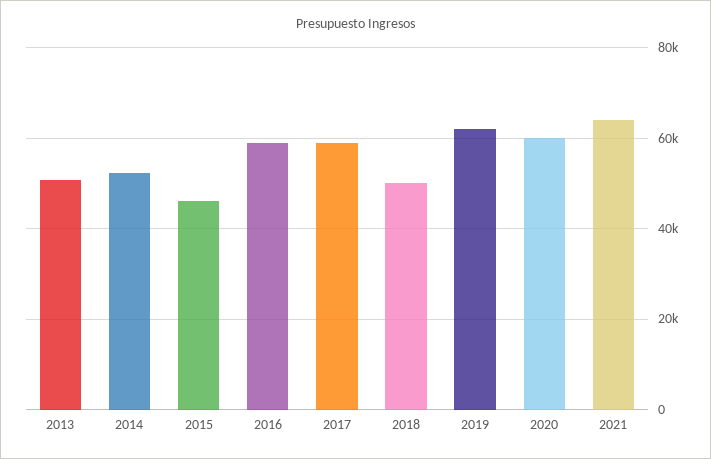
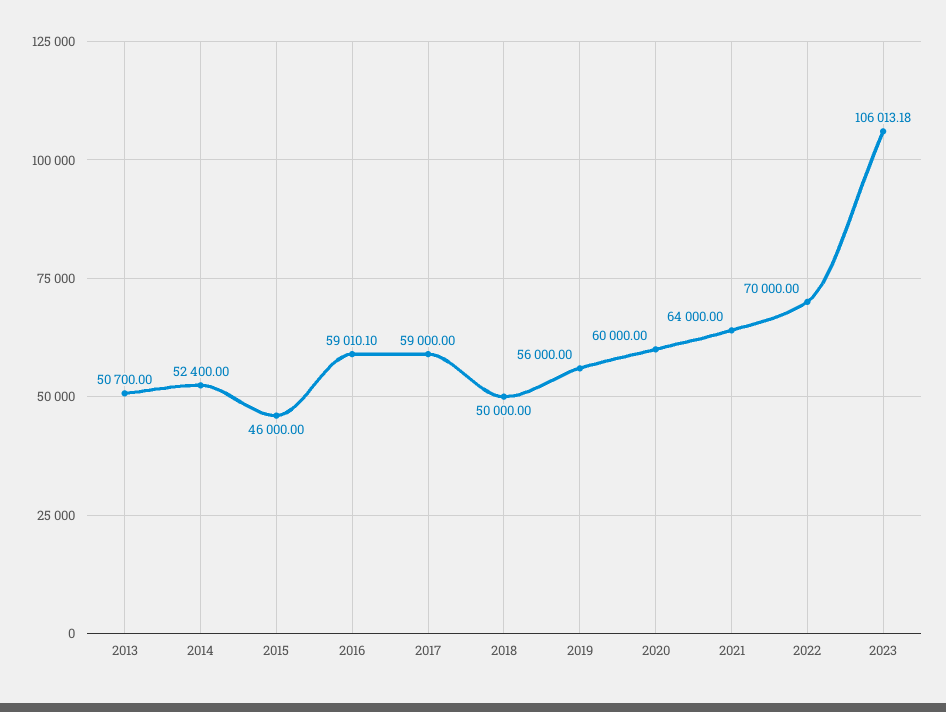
2019: 62000 -> 56000
2022: none -> 70000
2023: none -> 106013.18

